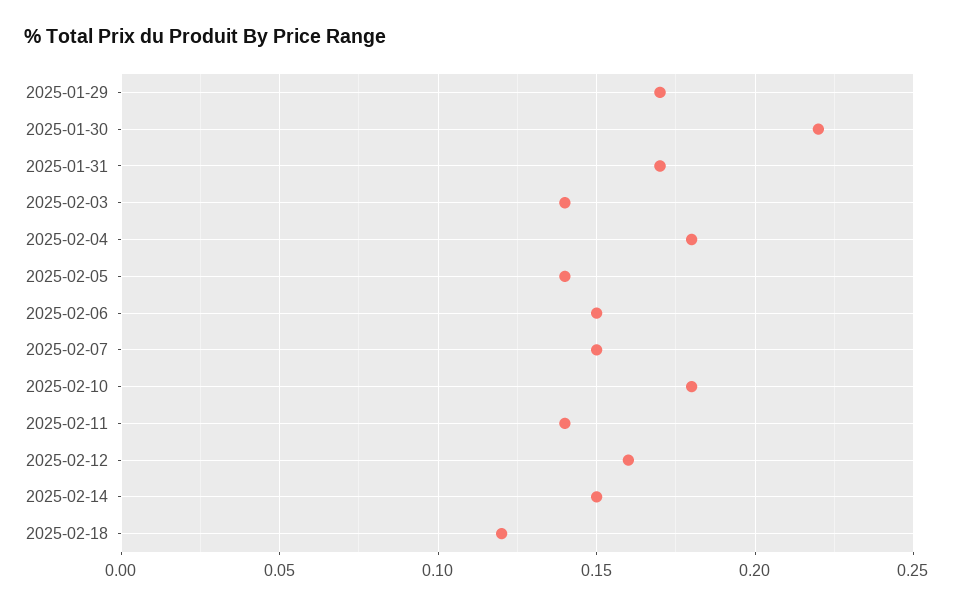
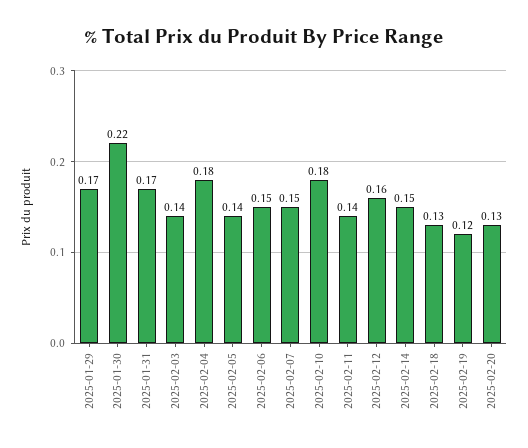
2025-02-18: 0.12 -> 0.13
2025-02-19: none -> 0.12
2025-02-20: none -> 0.13

